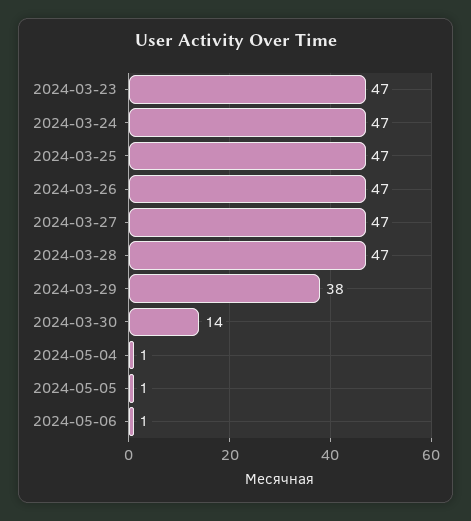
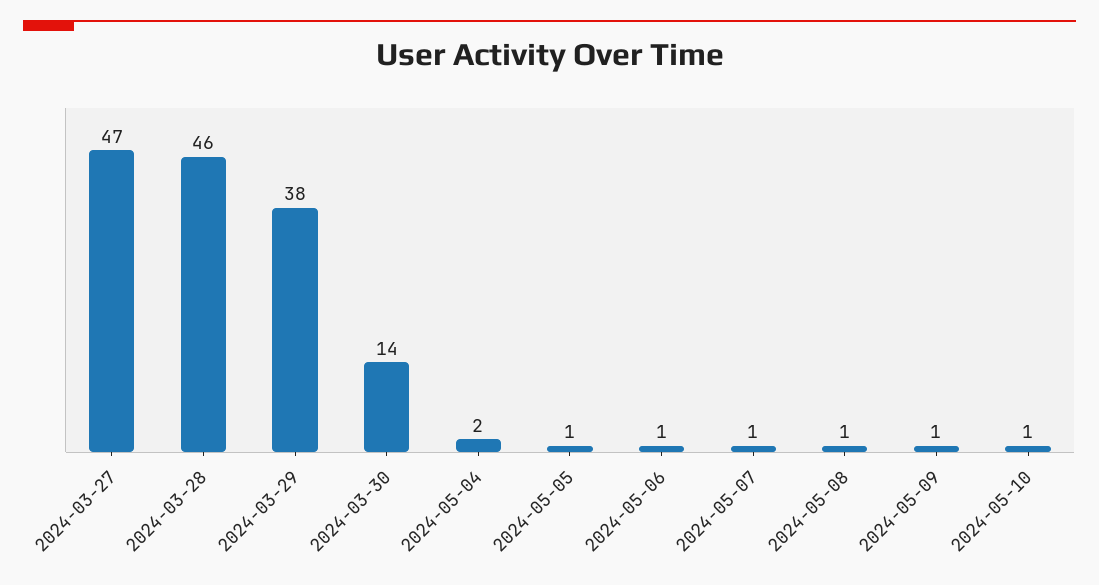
2024-03-23: 47 -> none
2024-03-24: 47 -> none
2024-03-25: 47 -> none
2024-03-26: 47 -> none
2024-03-28: 47 -> 46
2024-05-04: 1 -> 2
2024-05-07: none -> 1
2024-05-08: none -> 1
2024-05-09: none -> 1
2024-05-10: none -> 1

